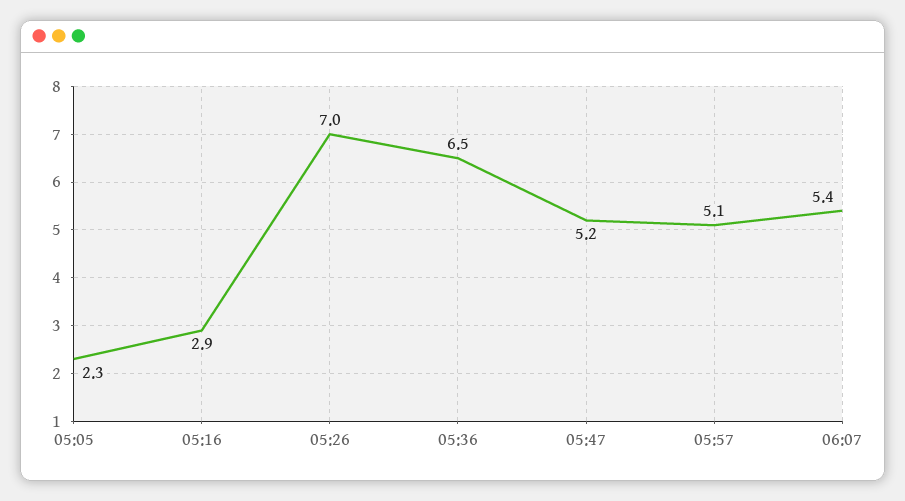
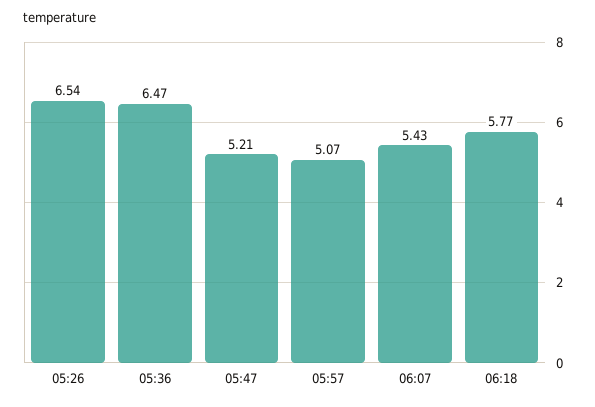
05:05: 2.3 -> none
05:16: 2.9 -> none
05:26: 7 -> 6.54
06:18: none -> 5.77

